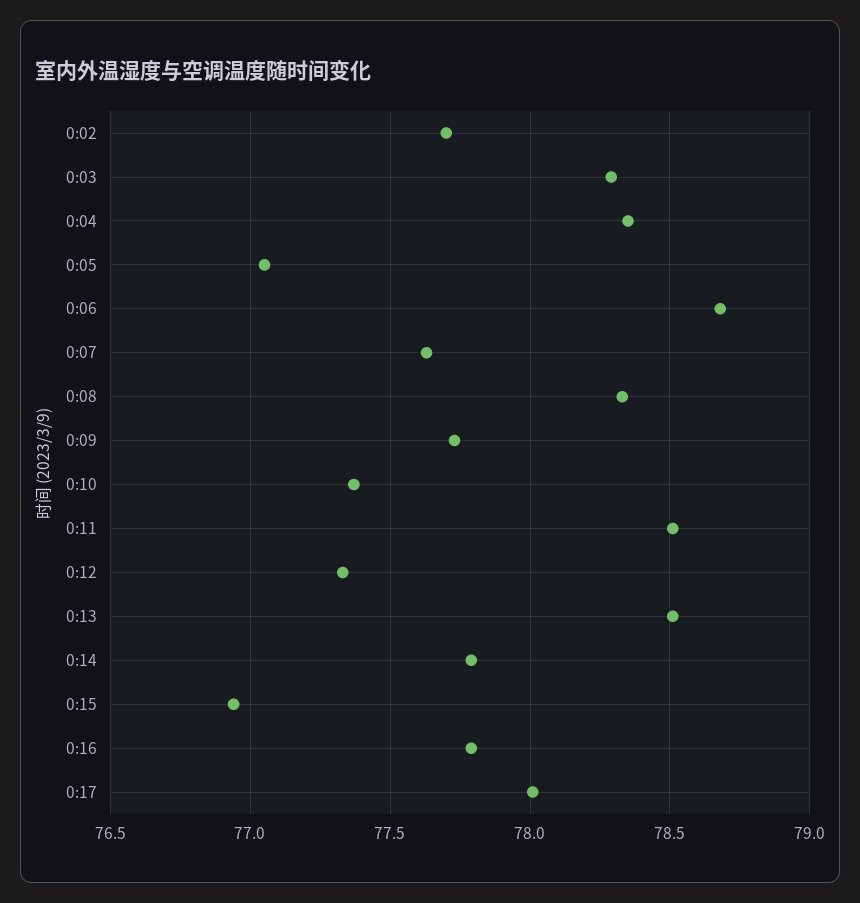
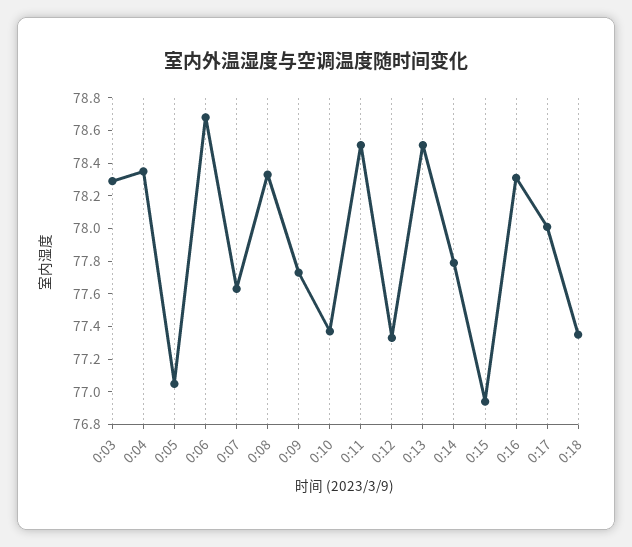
0:02: 77.7 -> none
0:16: 77.8 -> 78.3
0:18: none -> 77.35

